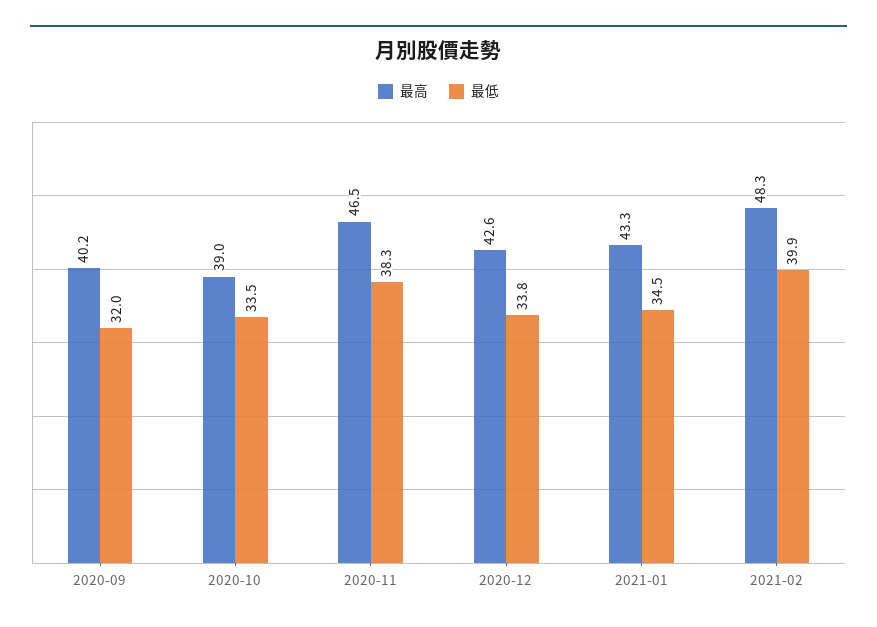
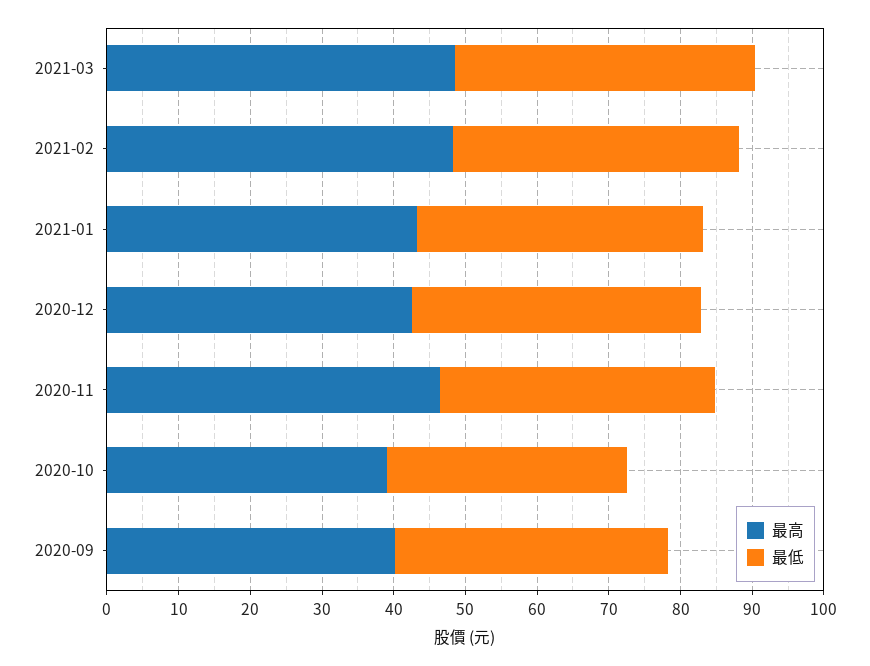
最低, 2020-09: 32 -> 38
最低, 2020-12: 33.8 -> 40
最低, 2021-01: 34.5 -> 40
最高, 2021-03: none -> 48
最低, 2021-03: none -> 42

